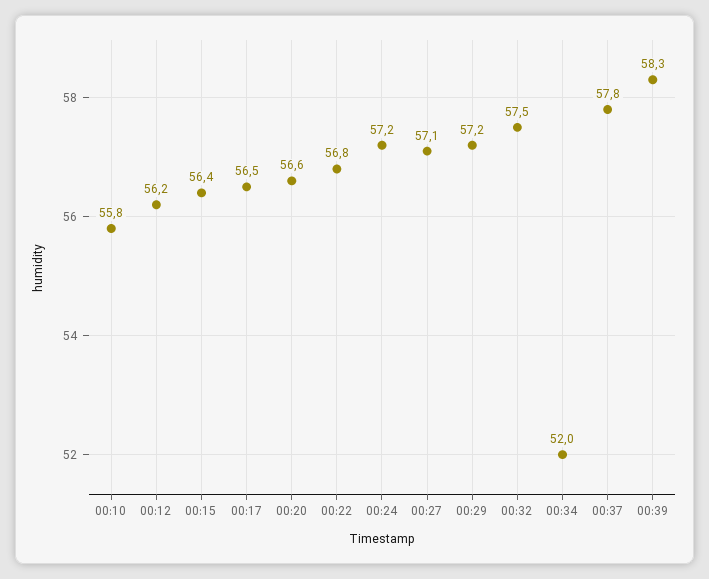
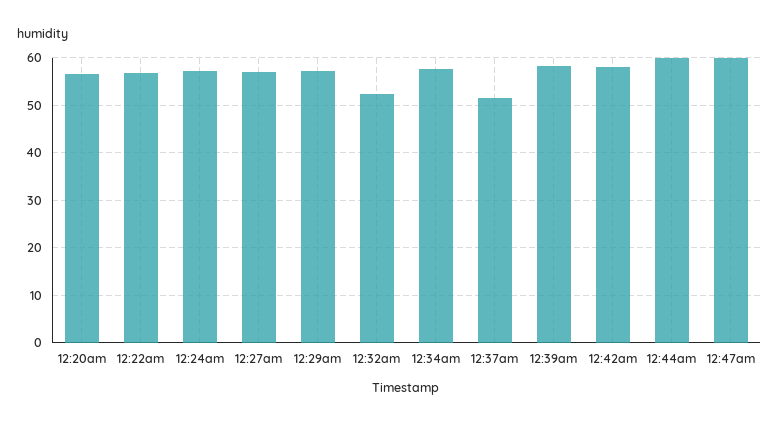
00:10: 55.8 -> none
00:12: 56.2 -> none
00:15: 56.4 -> none
00:17: 56.5 -> none
00:32: 57.5 -> 52
00:34: 52 -> 58
00:37: 57.8 -> 52
12:42am: none -> 58
12:44am: none -> 60
12:47am: none -> 60

